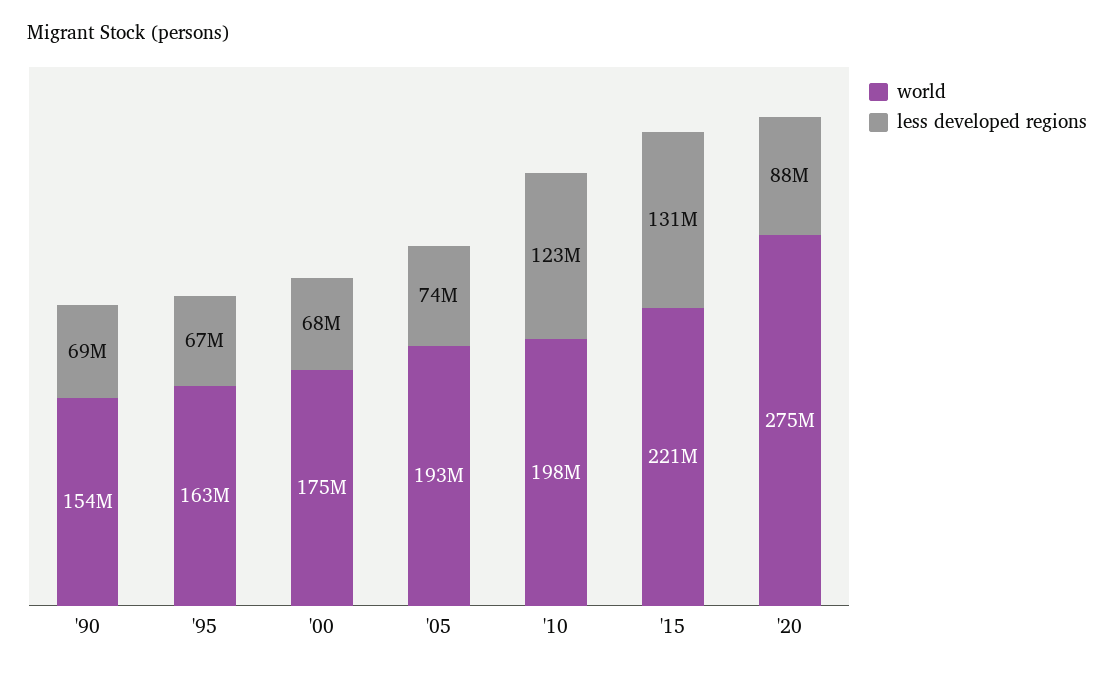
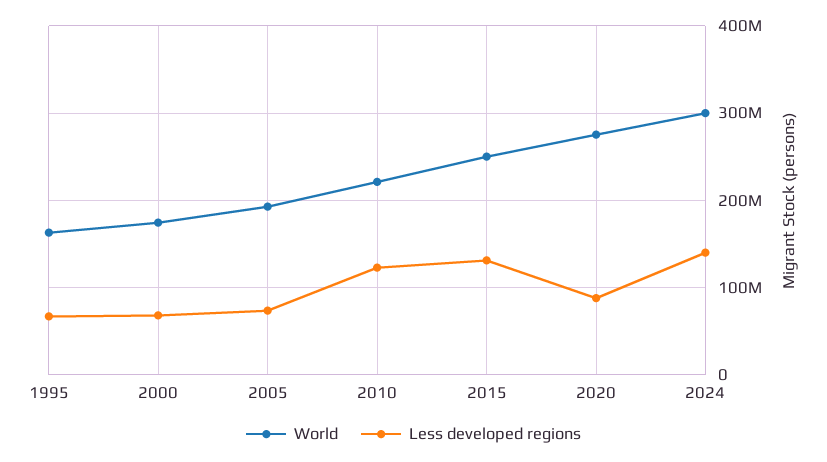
world, '90: 154000000 -> none
less developed regions, '90: 69000000 -> none
world, '10: 198000000 -> 220000000
world, '15: 221000000 -> 250000000
world, 2024: none -> 300000000
less developed regions, 2024: none -> 140000000

